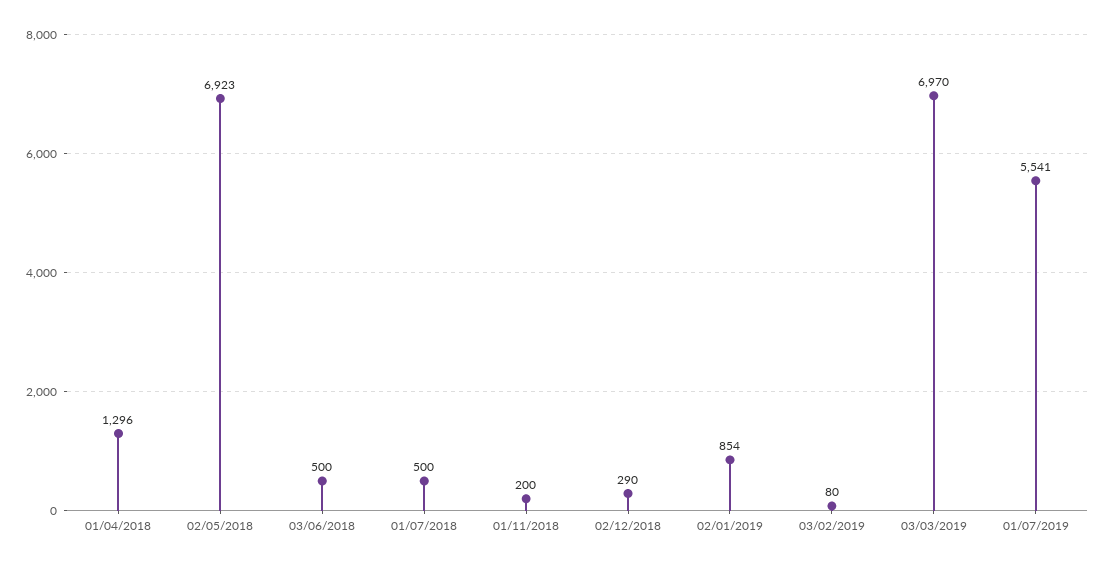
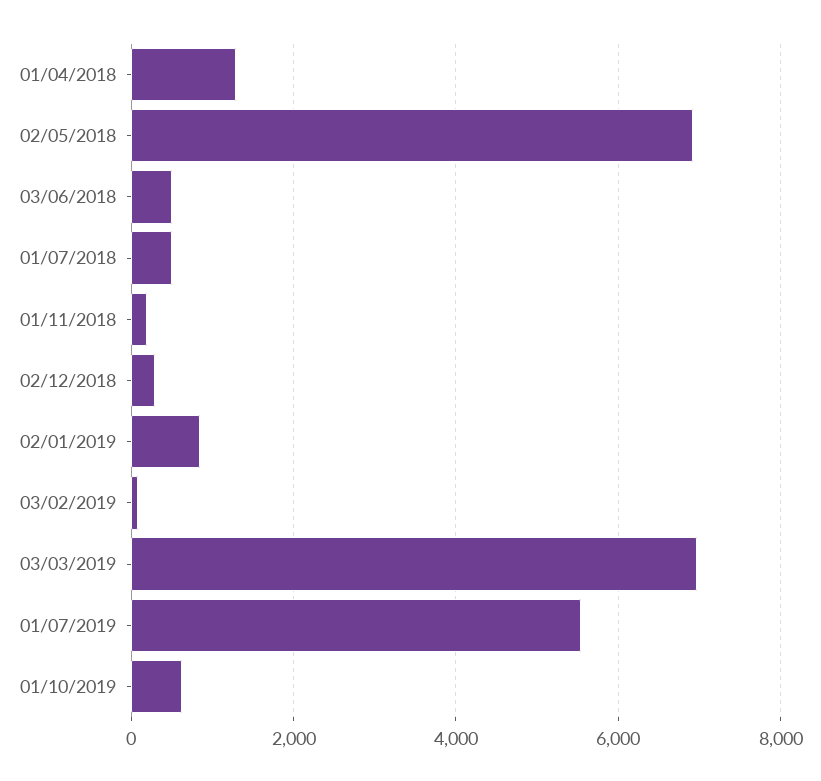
01/10/2019: none -> 600

